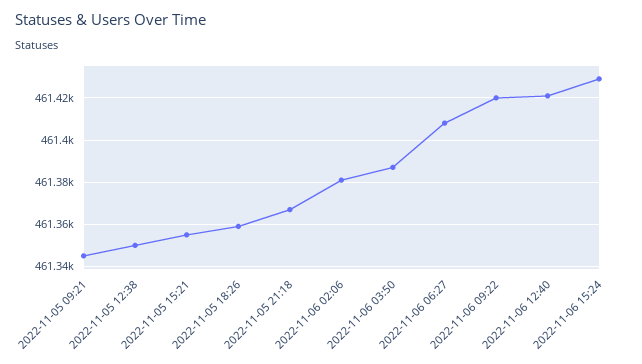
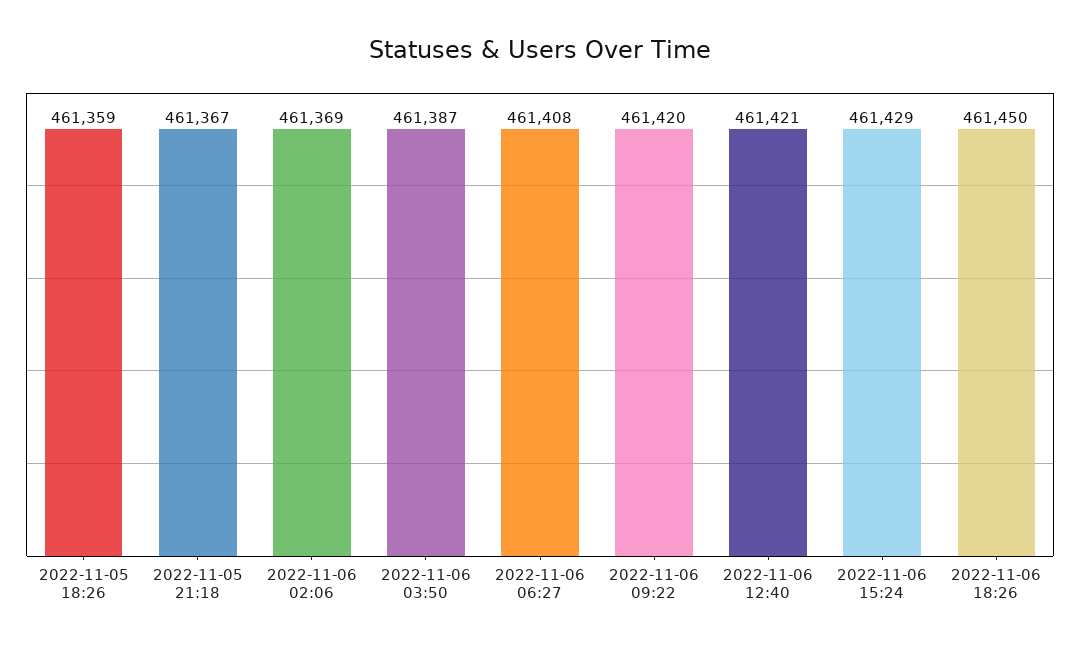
2022-11-05 09:21: 461345 -> none
2022-11-05 12:38: 461350 -> none
2022-11-05 15:21: 461355 -> none
2022-11-06 02:06: 461380 -> 461369
2022-11-06 18:26: none -> 461450

